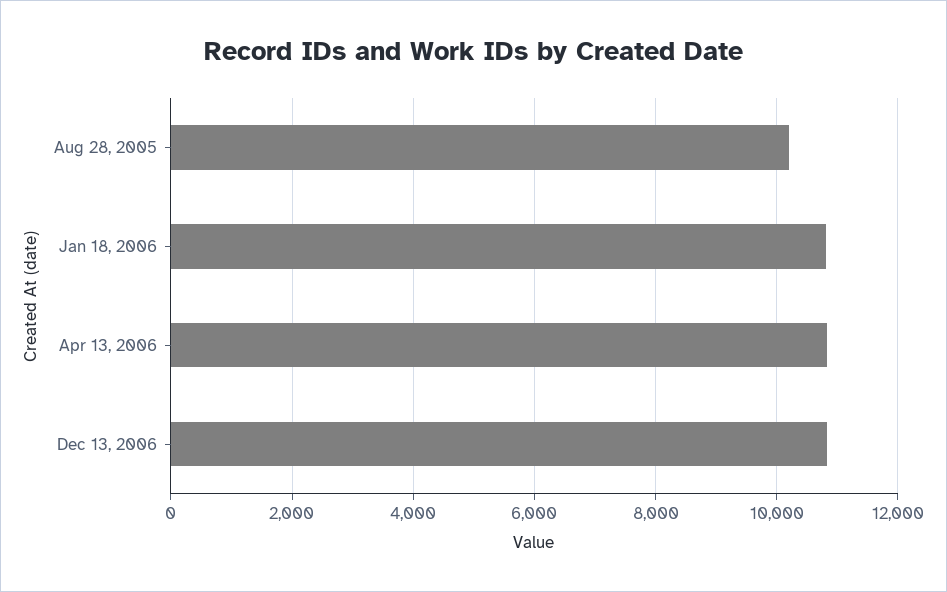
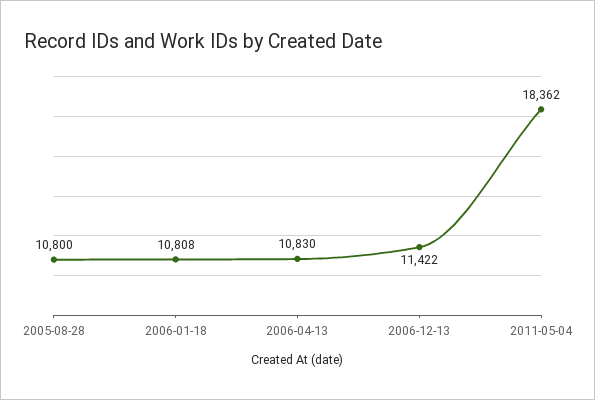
Aug 28, 2005: 10200 -> 10800
Dec 13, 2006: 10800 -> 11422
2011-05-04: none -> 18362

